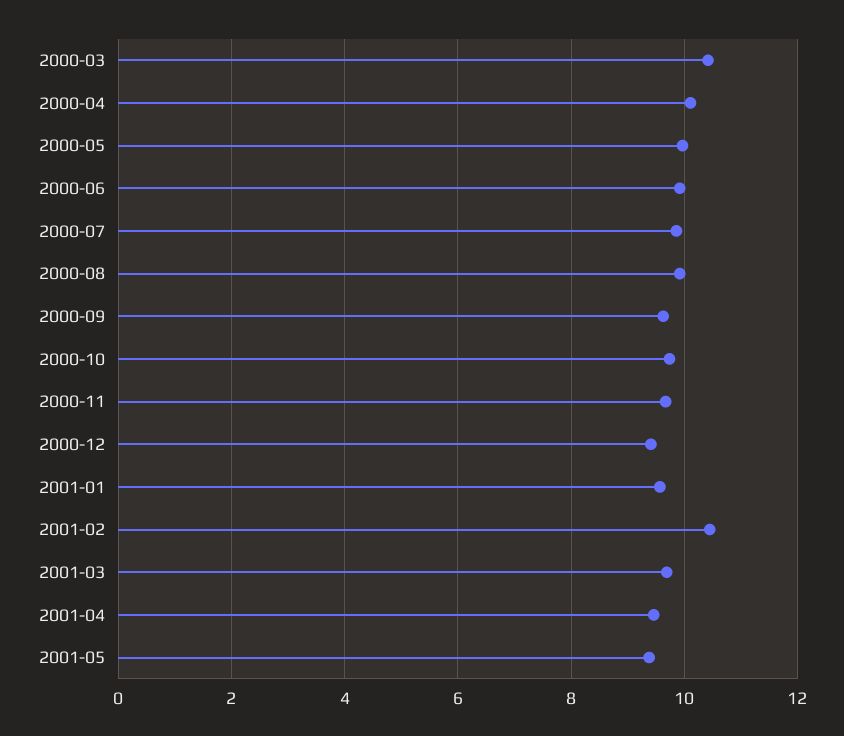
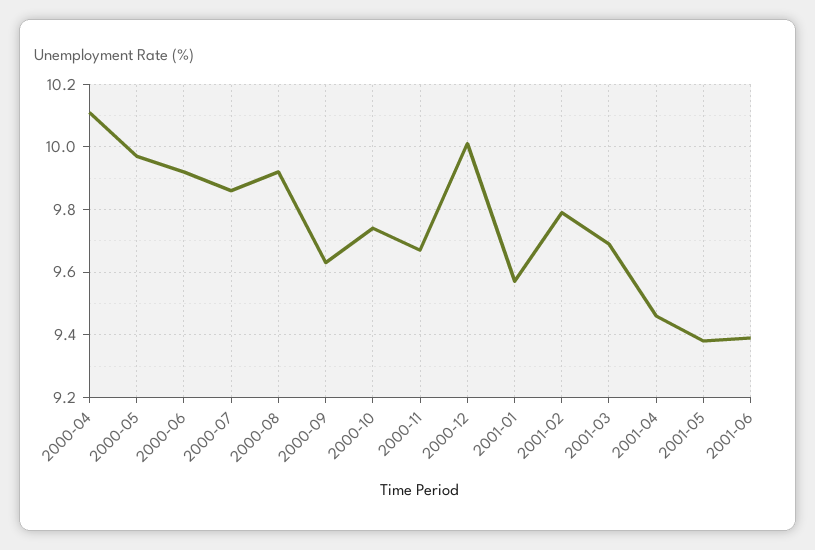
2000-03: 10.4 -> none
2000-12: 9.4 -> 10
2001-02: 10.4 -> 9.8
2001-06: none -> 9.4

